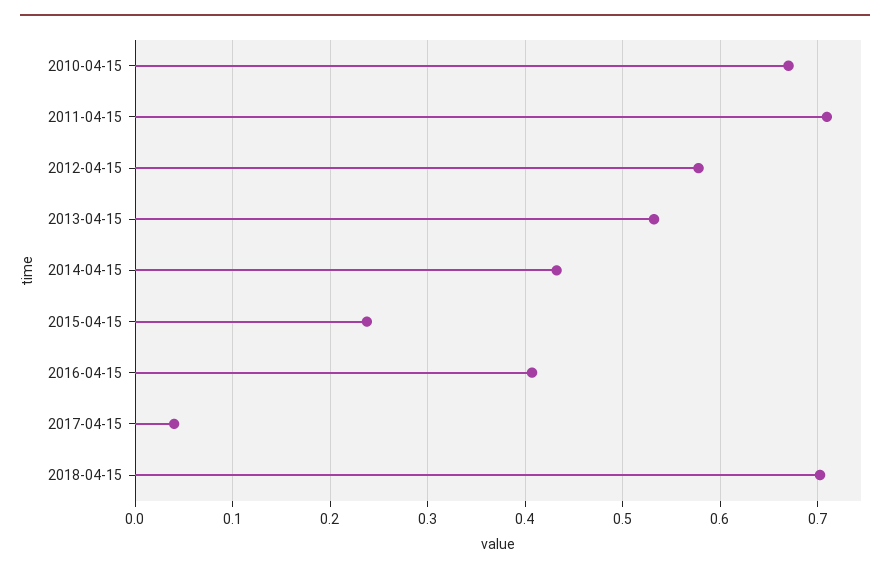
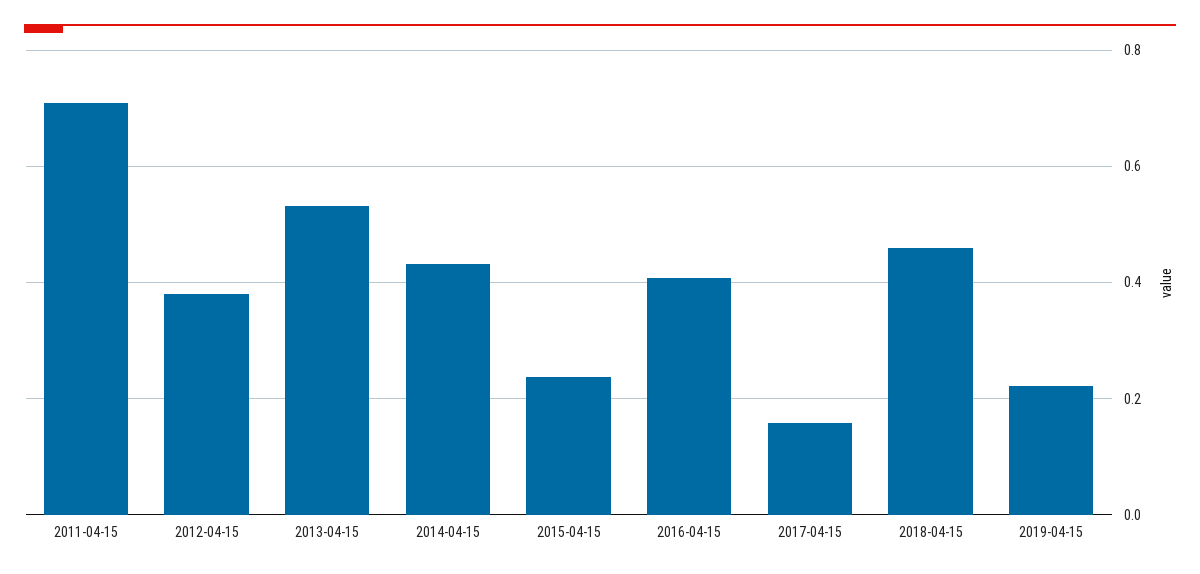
2010-04-15: 0.67 -> none
2012-04-15: 0.58 -> 0.38
2017-04-15: 0.04 -> 0.16
2018-04-15: 0.7 -> 0.46
2019-04-15: none -> 0.22

